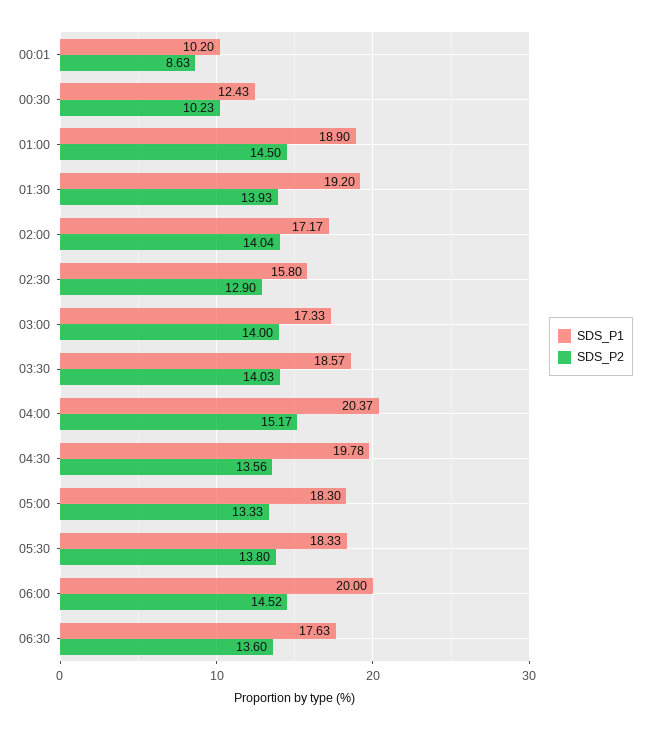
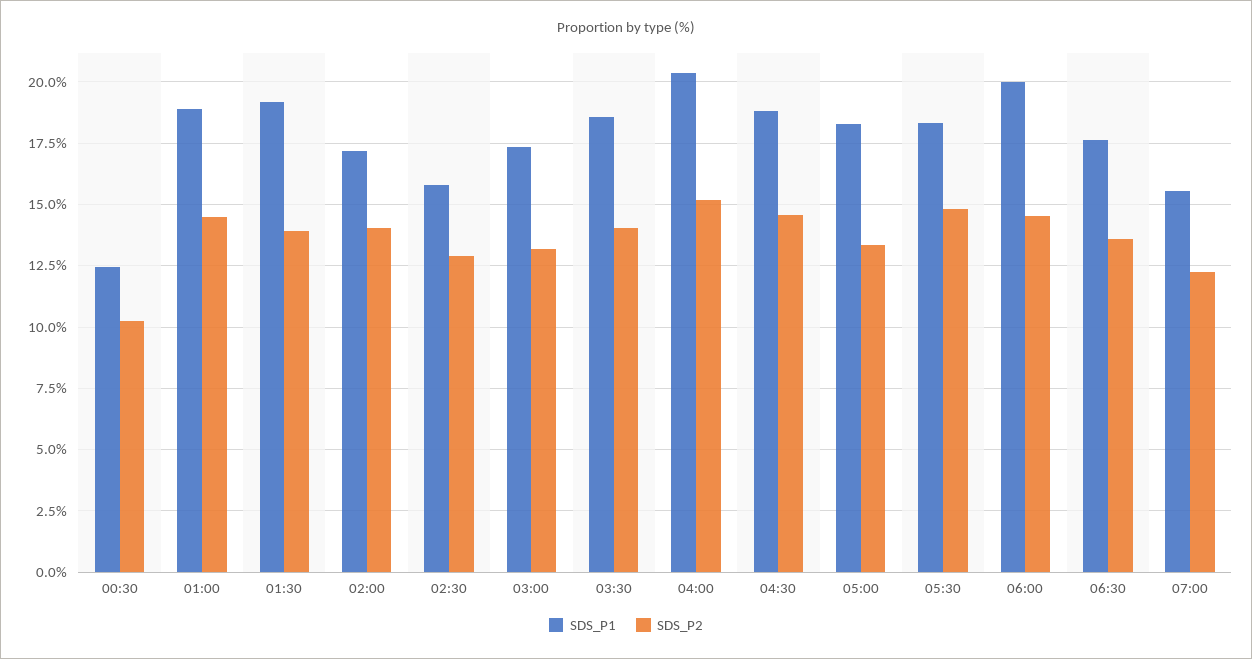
SDS_P1, 00:01: 10.2 -> none
SDS_P2, 00:01: 8.63 -> none
SDS_P2, 03:00: 14 -> 13.25
SDS_P1, 04:30: 19.78 -> 18.75
SDS_P2, 04:30: 13.56 -> 14.5
SDS_P2, 05:30: 13.8 -> 14.75
SDS_P1, 07:00: none -> 15.5
SDS_P2, 07:00: none -> 12.25

